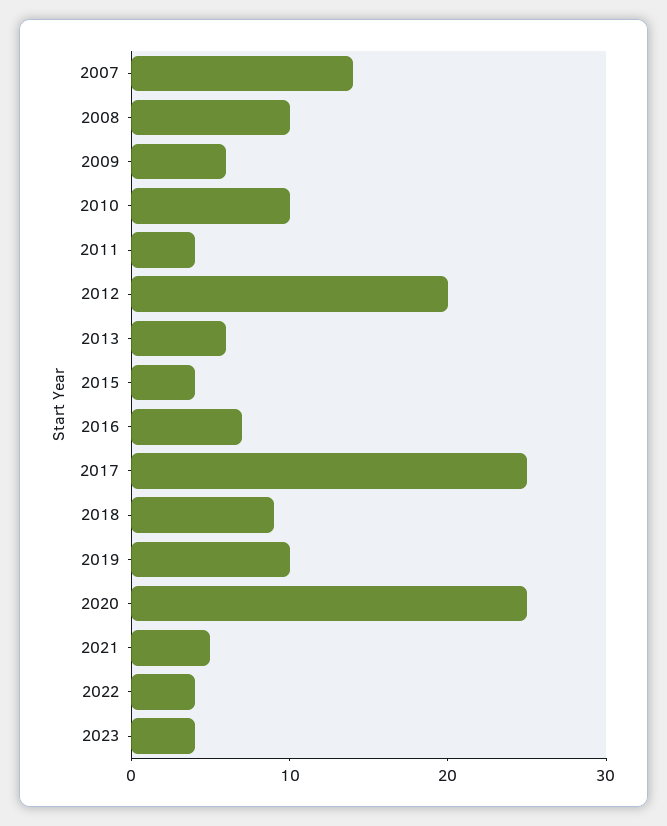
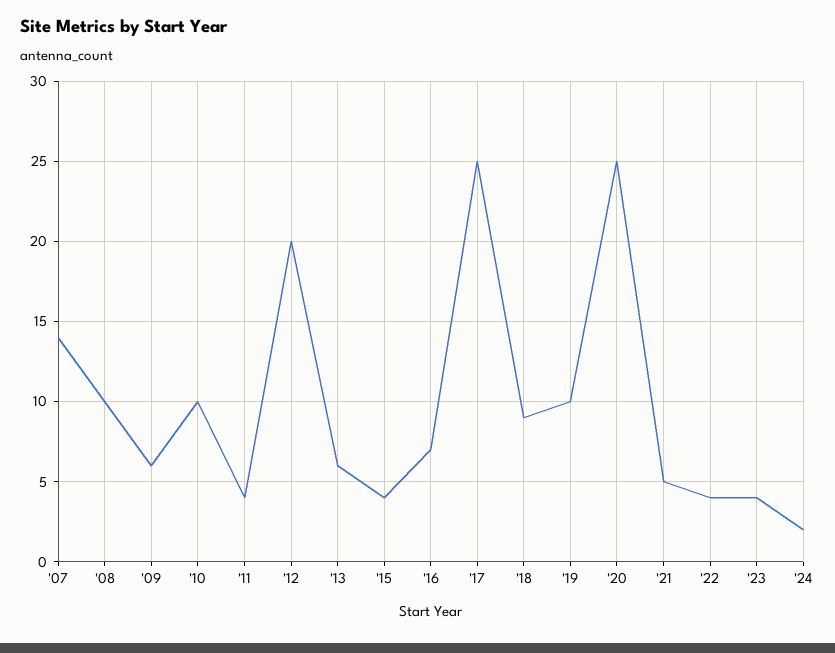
'24: none -> 2

